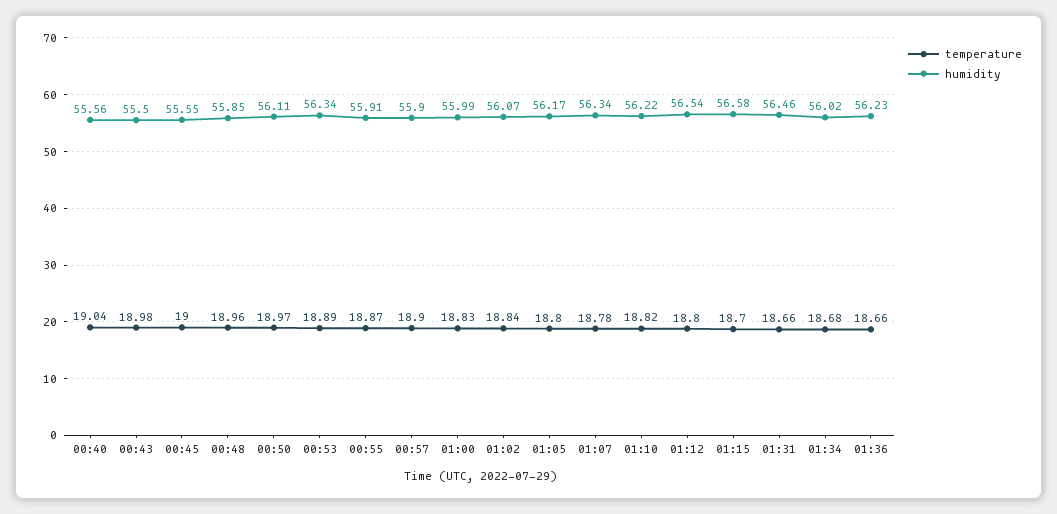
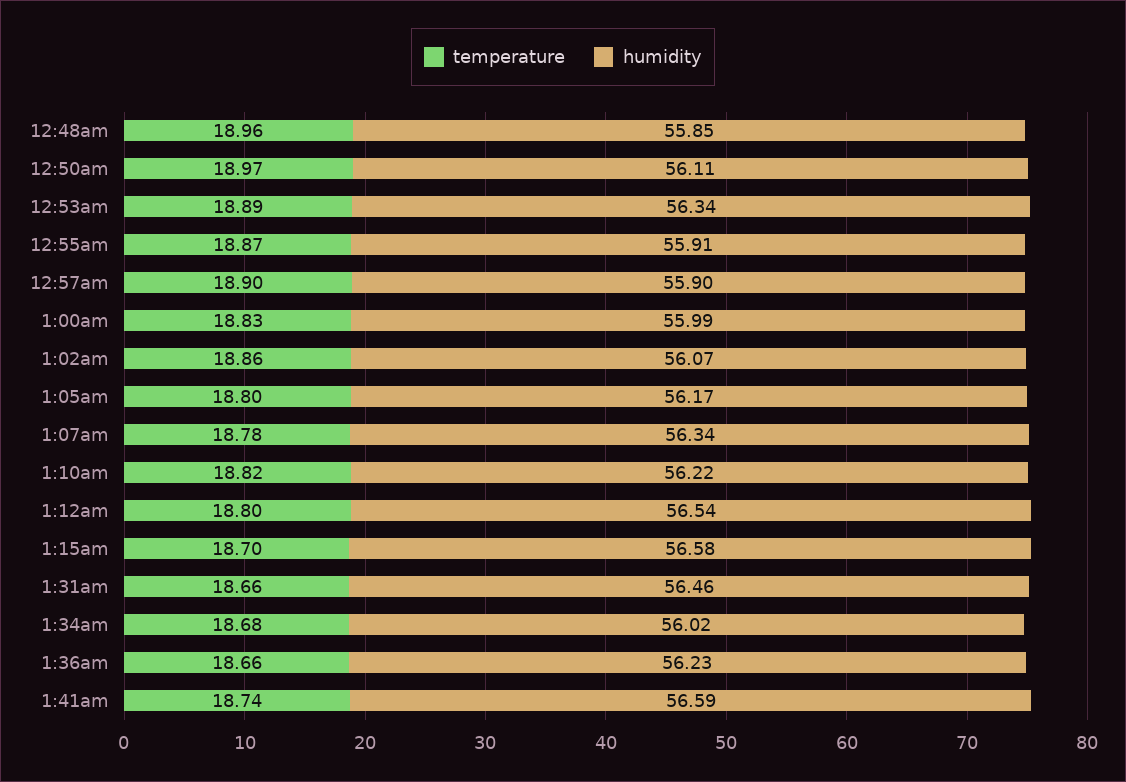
temperature, 00:40: 19.04 -> none
humidity, 00:40: 55.56 -> none
temperature, 00:43: 18.98 -> none
humidity, 00:43: 55.5 -> none
temperature, 00:45: 19 -> none
humidity, 00:45: 55.55 -> none
temperature, 01:02: 18.84 -> 18.86
temperature, 1:41am: none -> 18.74
humidity, 1:41am: none -> 56.59

